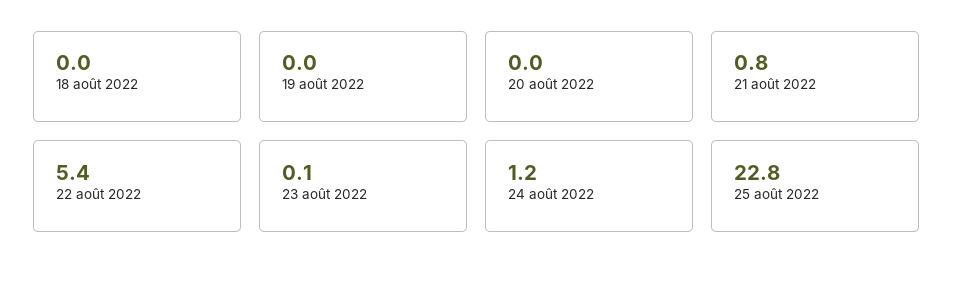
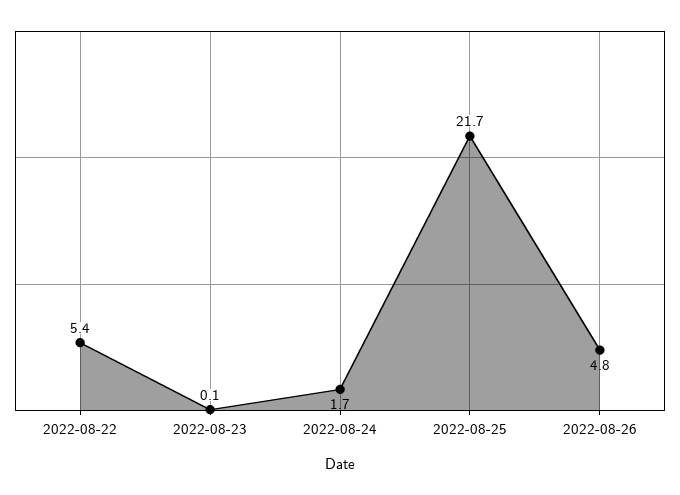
18 août 2022: 0 -> none
19 août 2022: 0 -> none
20 août 2022: 0 -> none
21 août 2022: 0.8 -> none
24 août 2022: 1.2 -> 1.7
25 août 2022: 22.8 -> 21.7
2022-08-26: none -> 4.8

